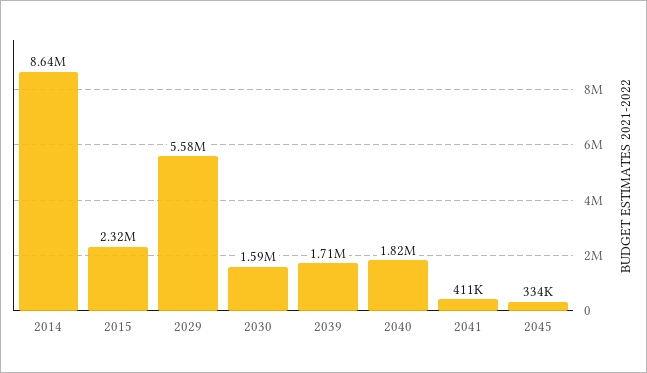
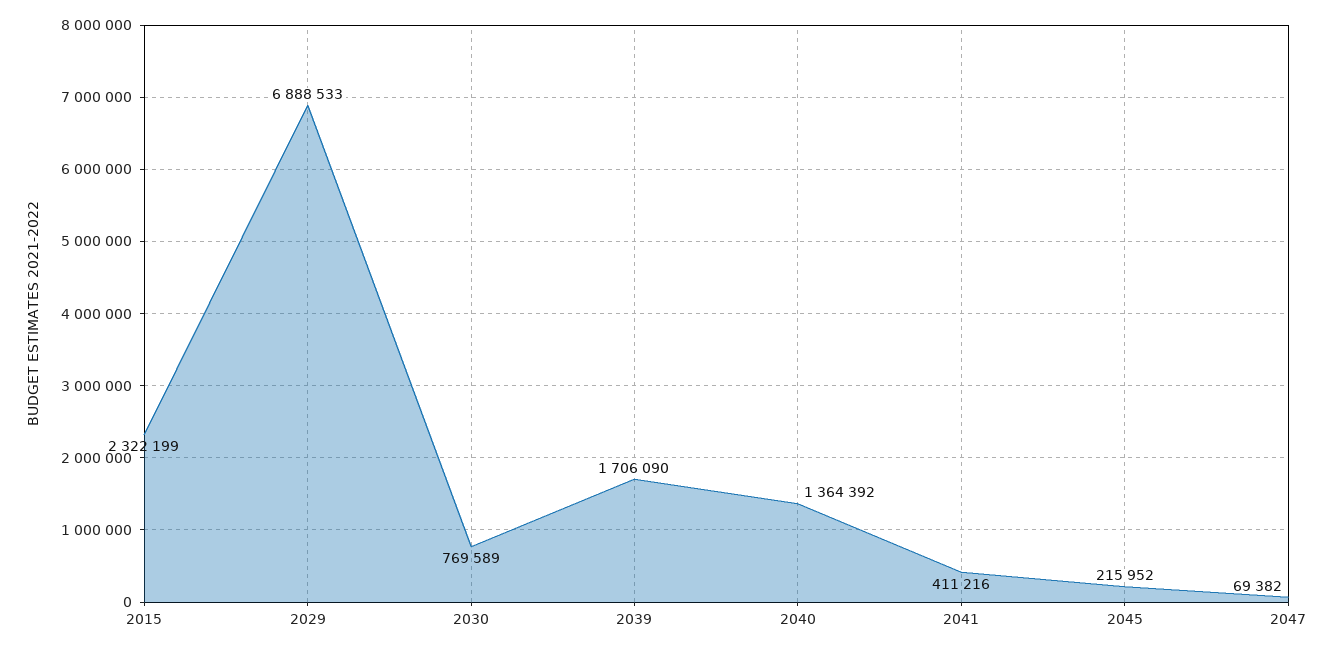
2014: 8640000 -> none
2029: 5580000 -> 6888533
2030: 1590000 -> 769589
2040: 1820000 -> 1364392
2045: 334000 -> 215952
2047: none -> 69382

